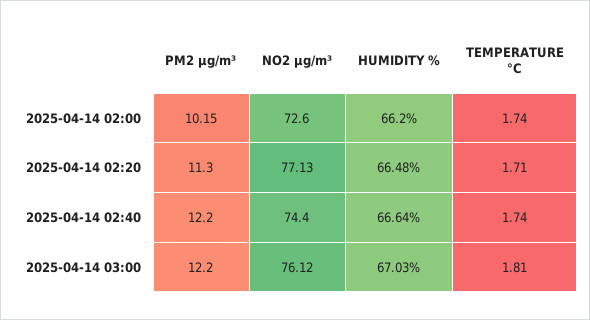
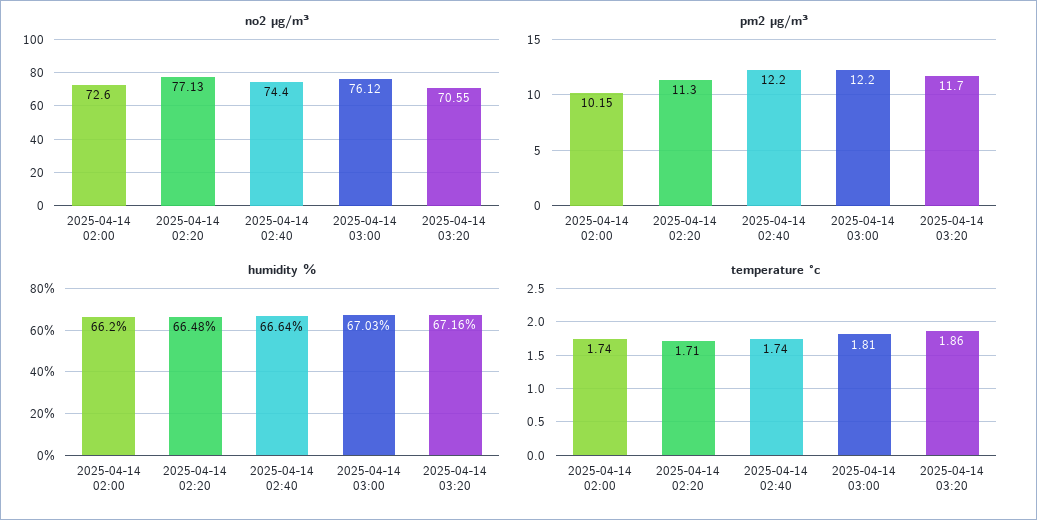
NO2 µg/m³, 2025-04-14 03:20: none -> 70.55
PM2 µg/m³, 2025-04-14 03:20: none -> 11.7
HUMIDITY %, 2025-04-14 03:20: none -> 67.16
TEMPERATURE °C, 2025-04-14 03:20: none -> 1.86

